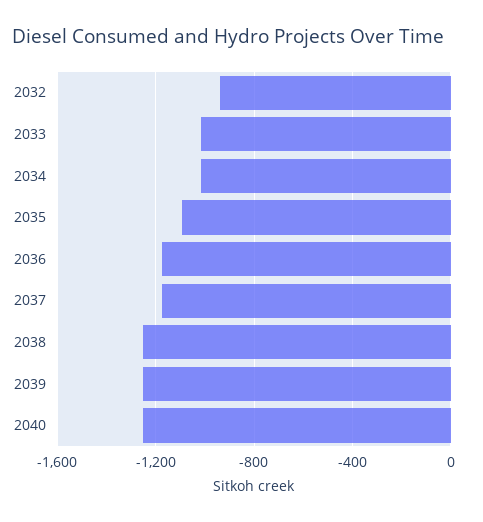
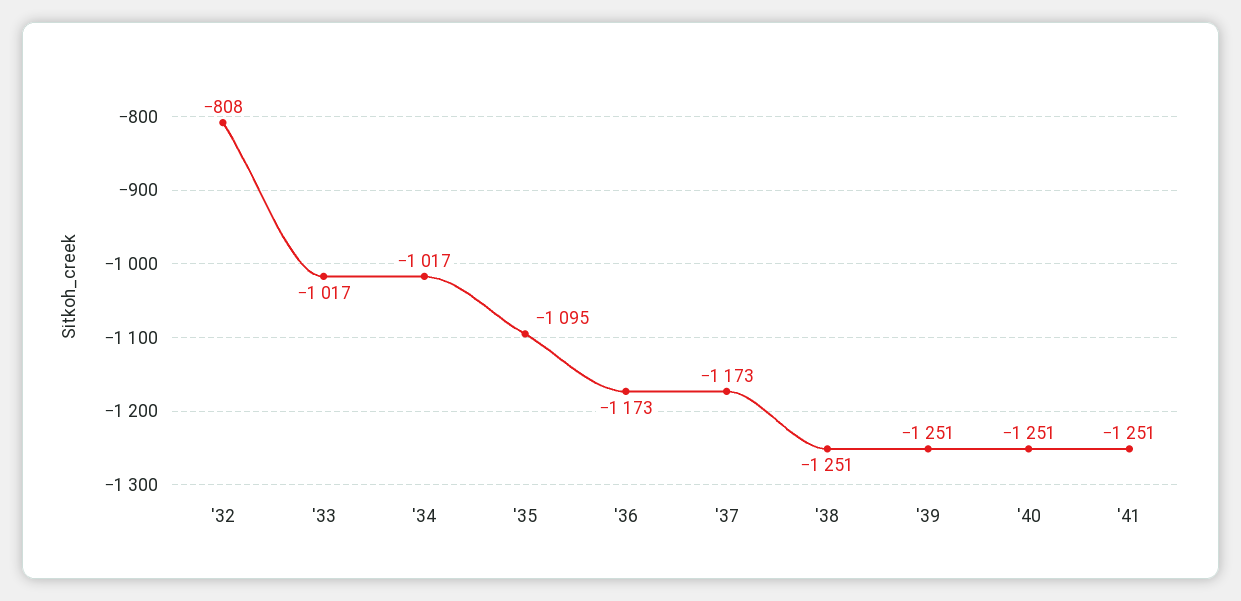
2032: -950 -> -808
'41: none -> -1251

